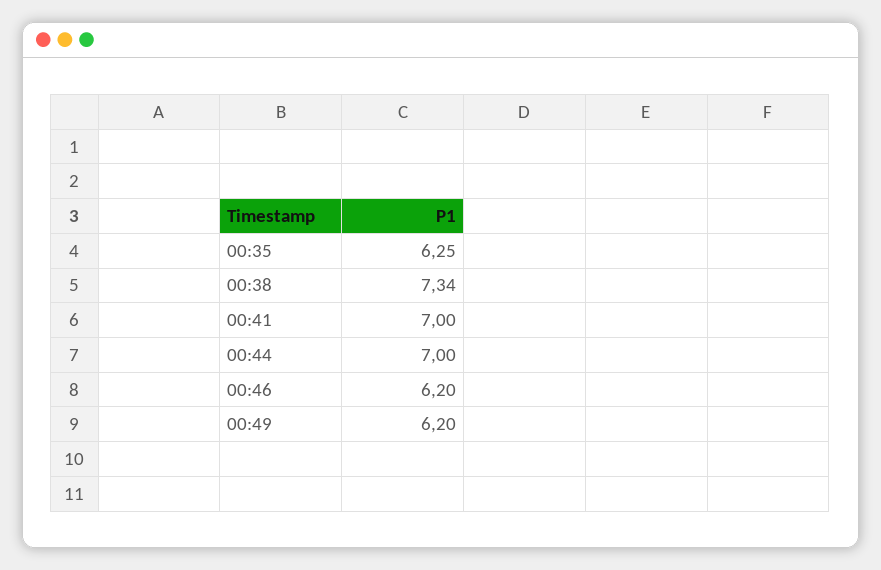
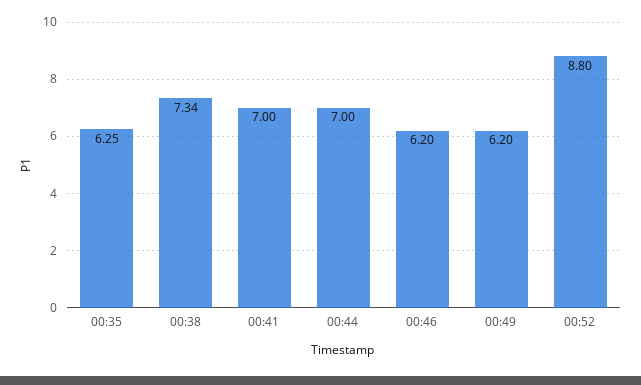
00:52: none -> 8.8

